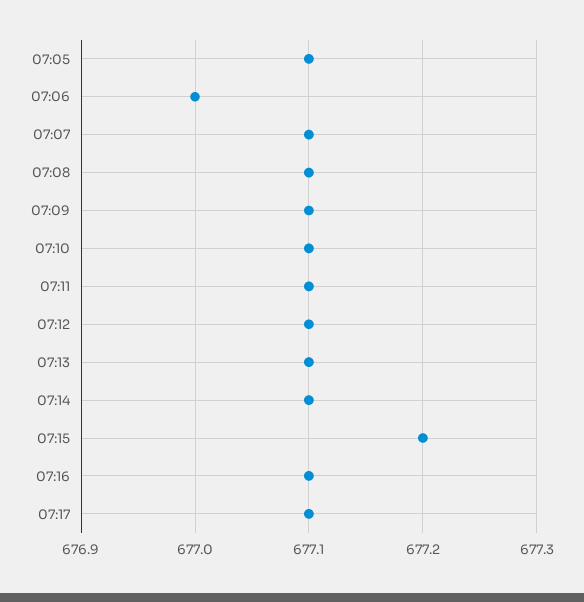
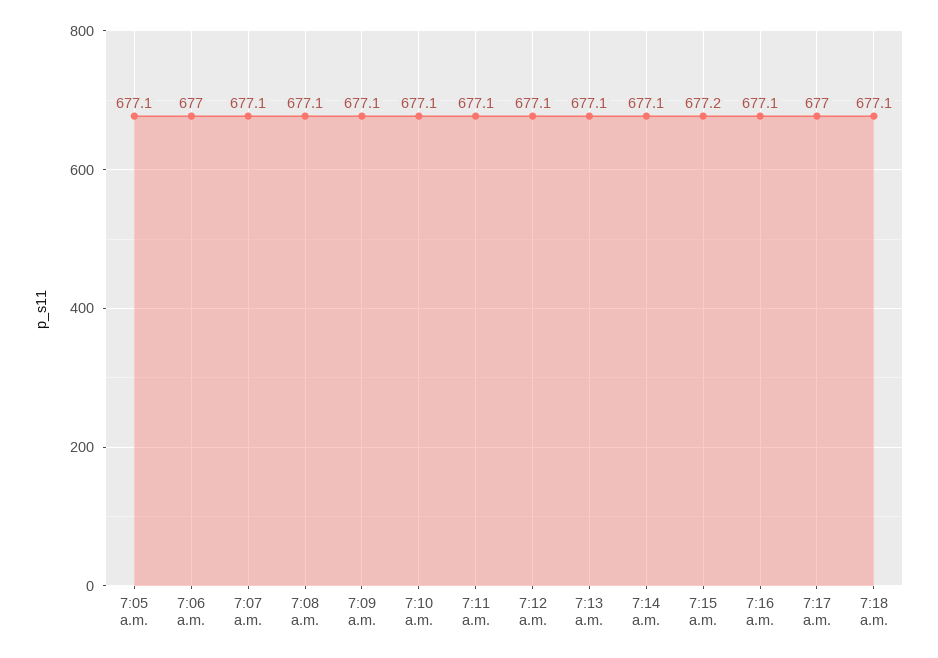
07:17: 677.1 -> 677
7:18 a.m.: none -> 677.1

